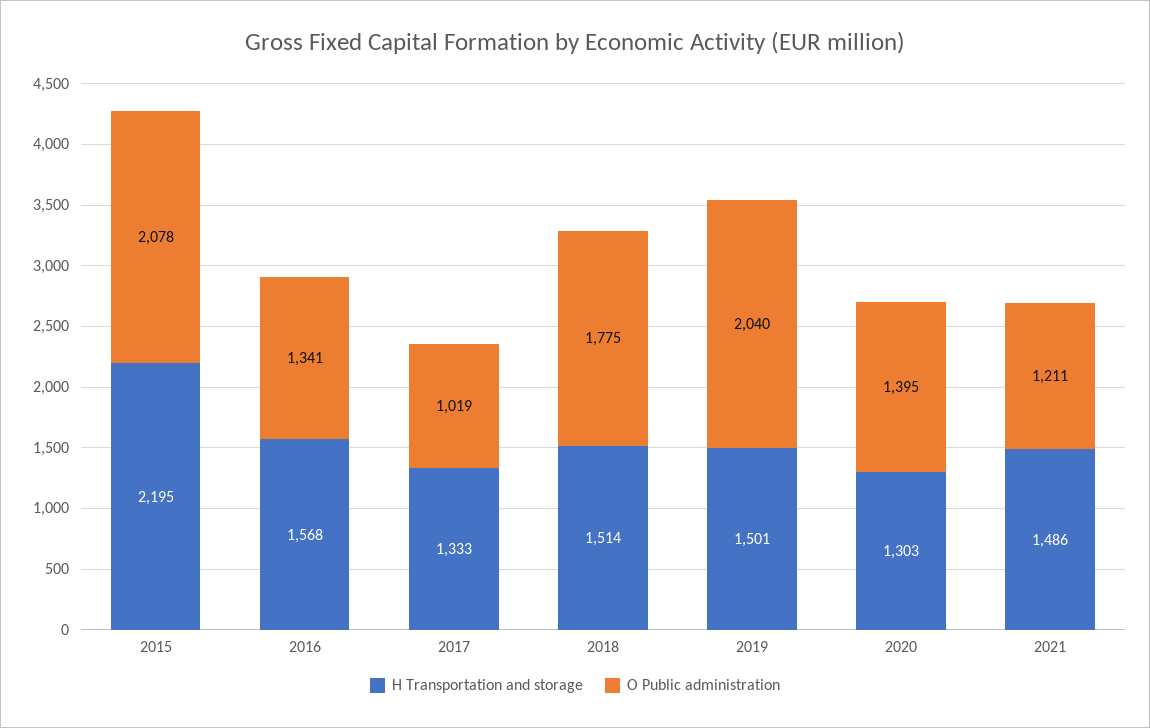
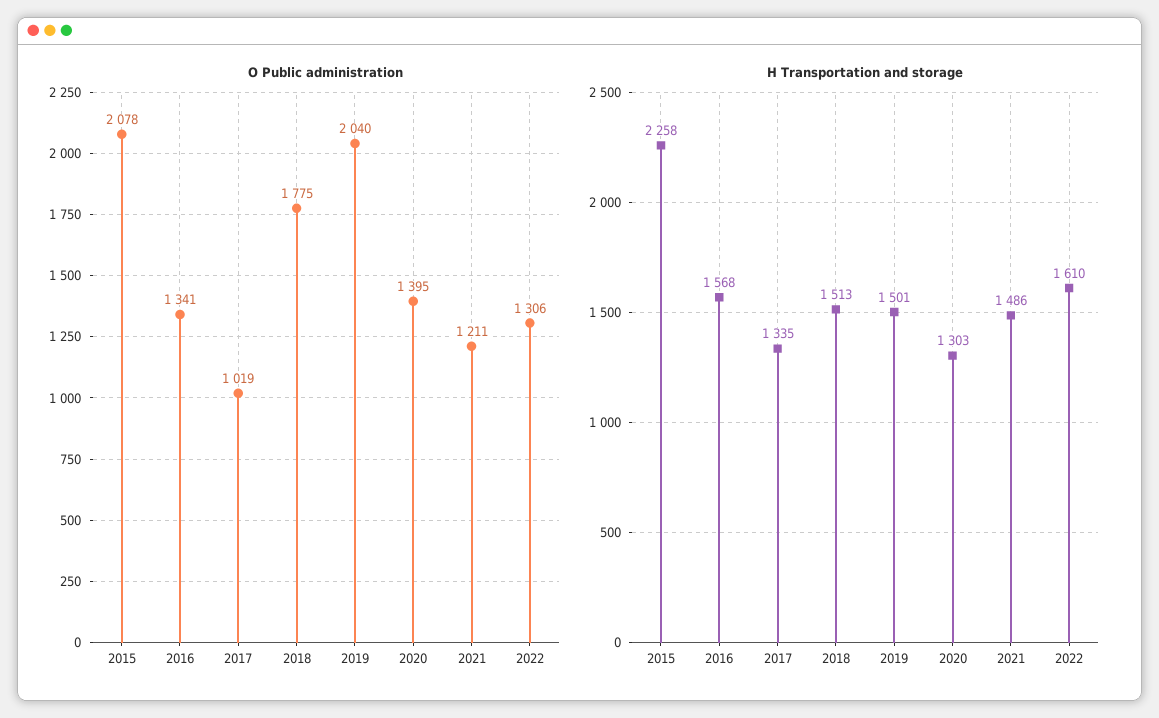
H Transportation and storage, 2015: 2195 -> 2258
H Transportation and storage, 2017: 1333 -> 1335
H Transportation and storage, 2018: 1514 -> 1513
O Public administration, 2022: none -> 1306
H Transportation and storage, 2022: none -> 1610

